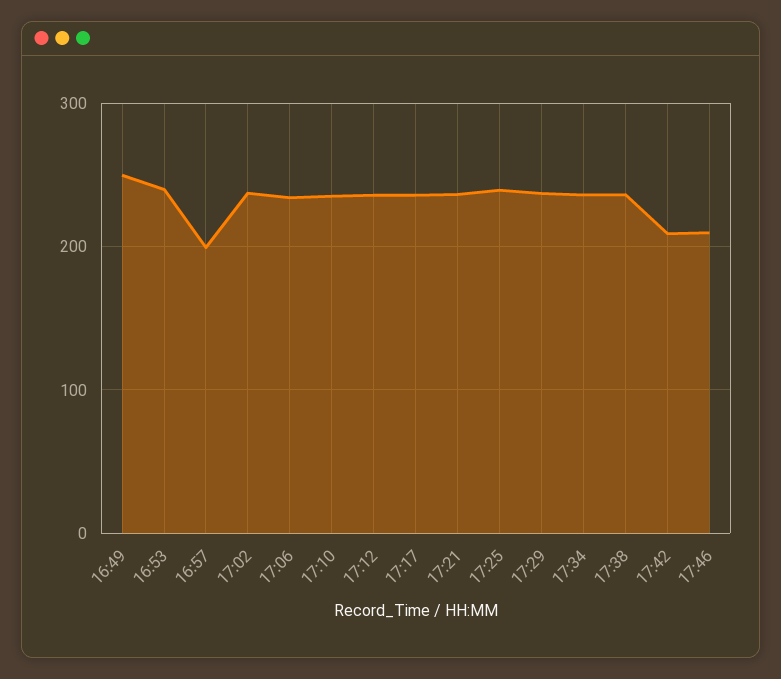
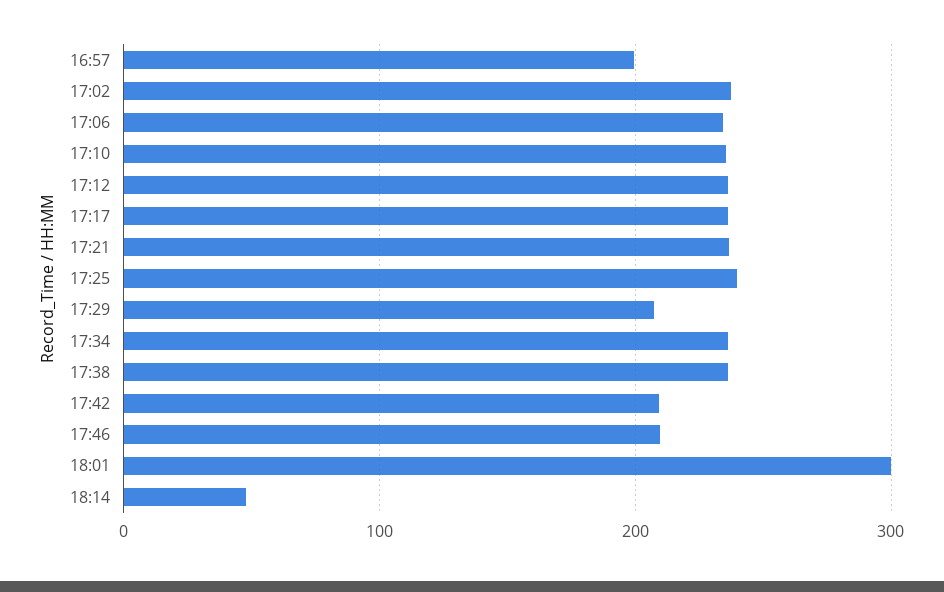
16:49: 250 -> none
16:53: 240 -> none
17:29: 240 -> 210
18:01: none -> 300
18:14: none -> 50

